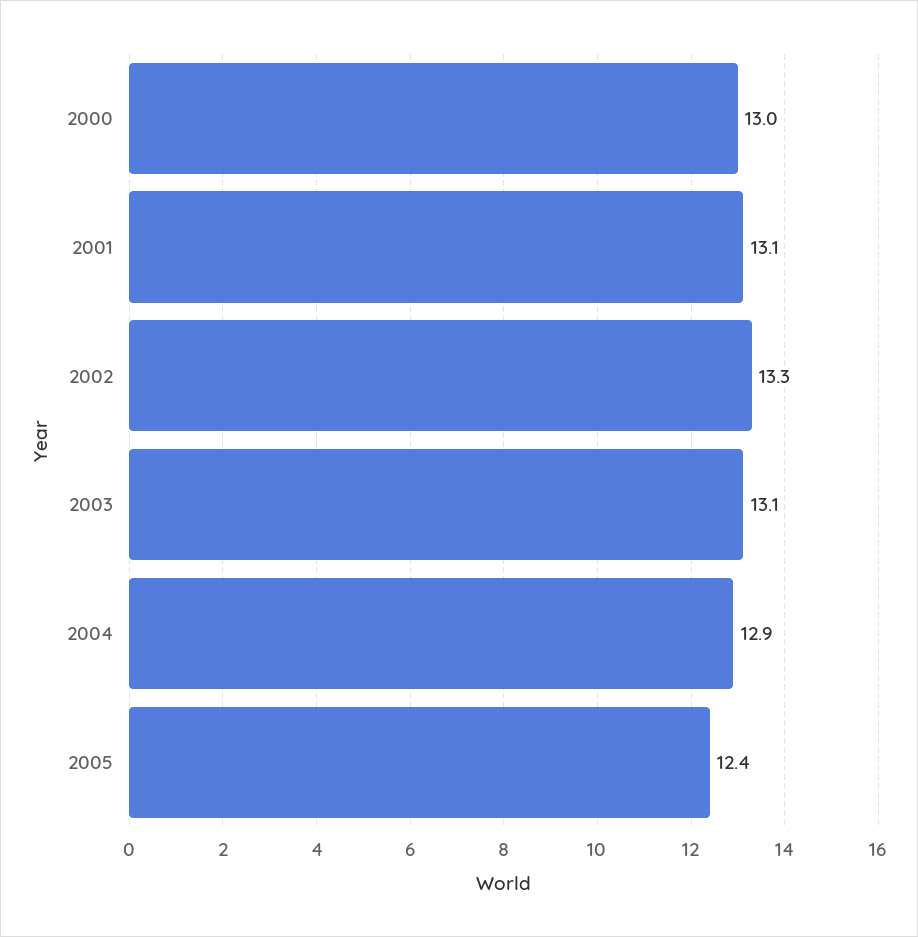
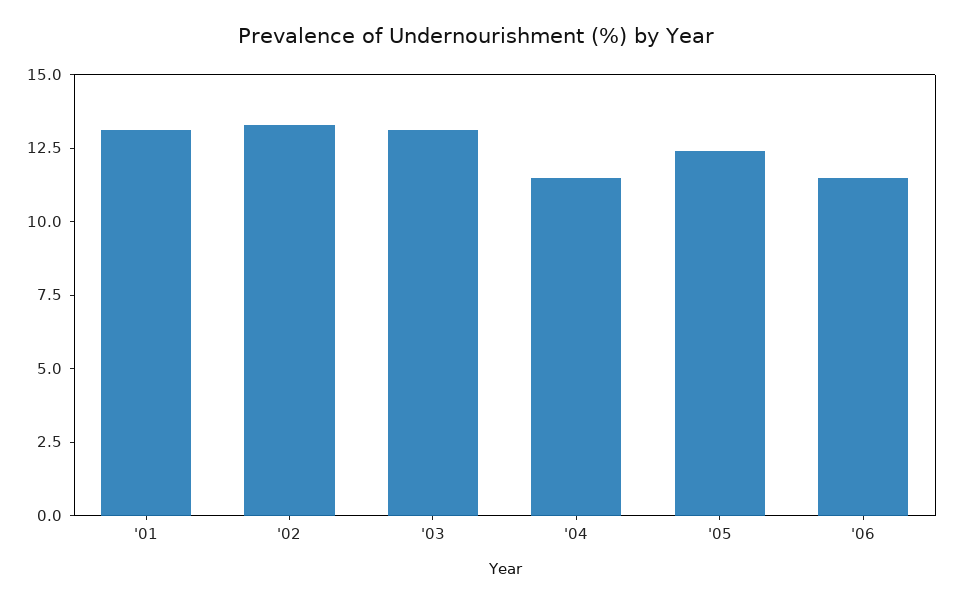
2000: 13 -> none
2004: 12.9 -> 11.5
'06: none -> 11.5

